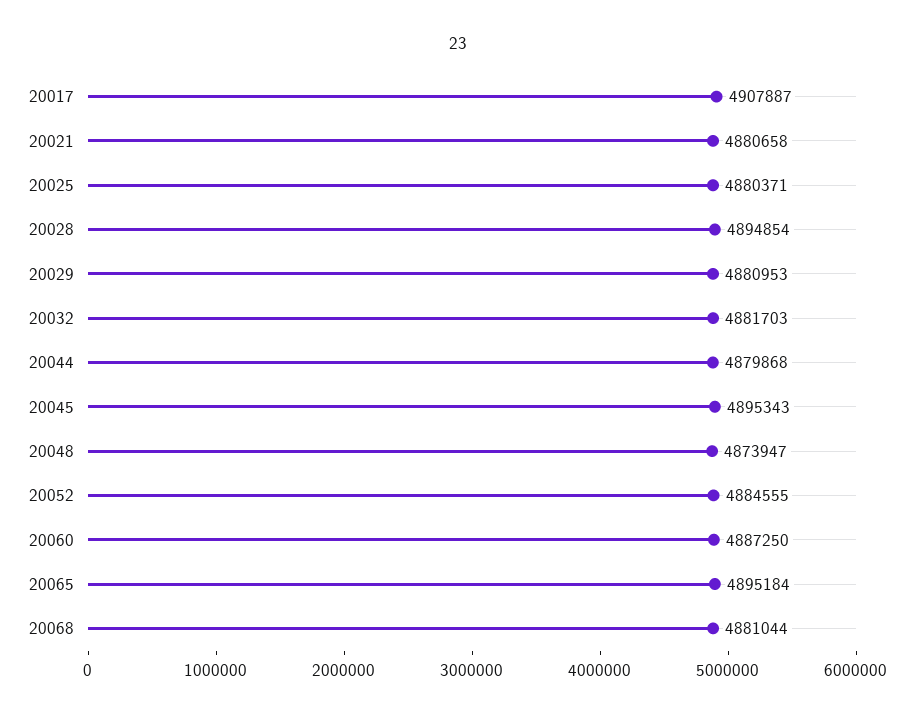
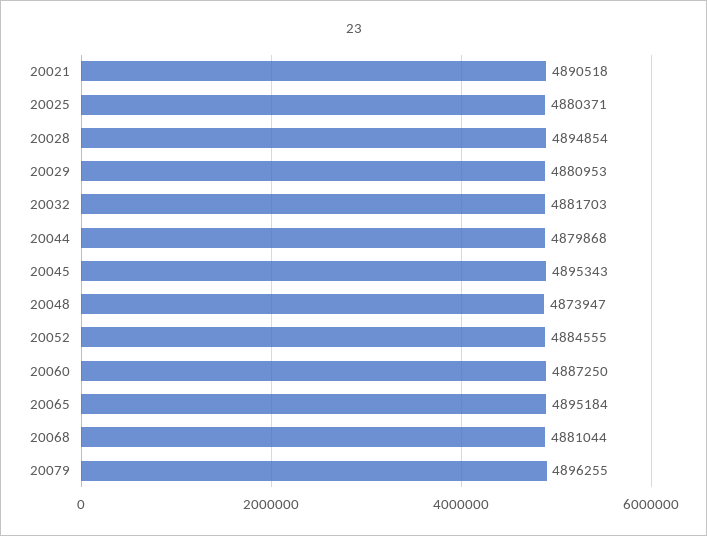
20017: 4907887 -> none
20021: 4880658 -> 4890518
20079: none -> 4896255

